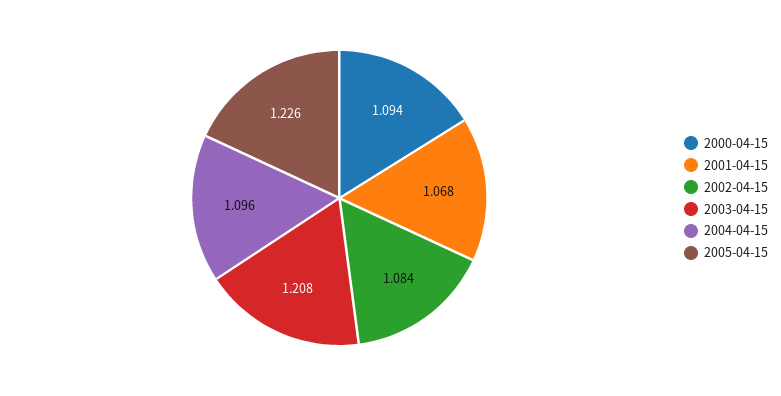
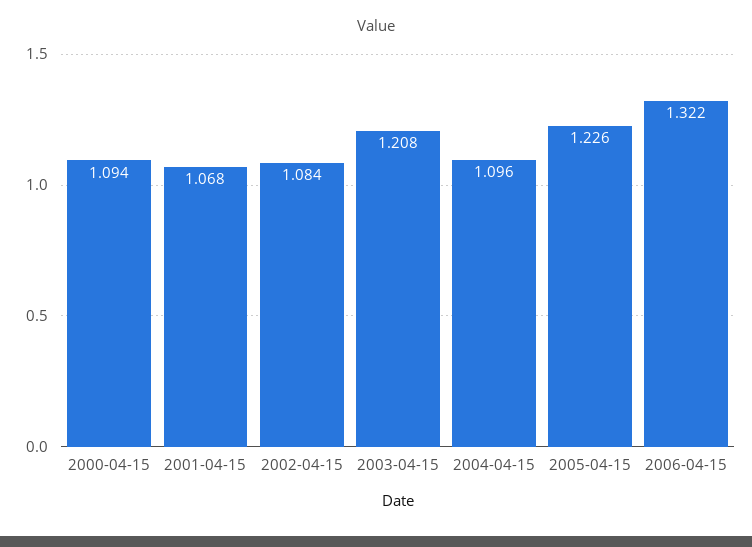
2006-04-15: none -> 1.322

